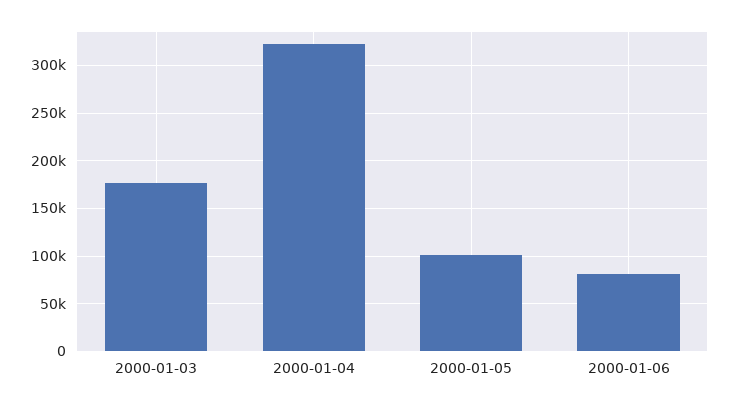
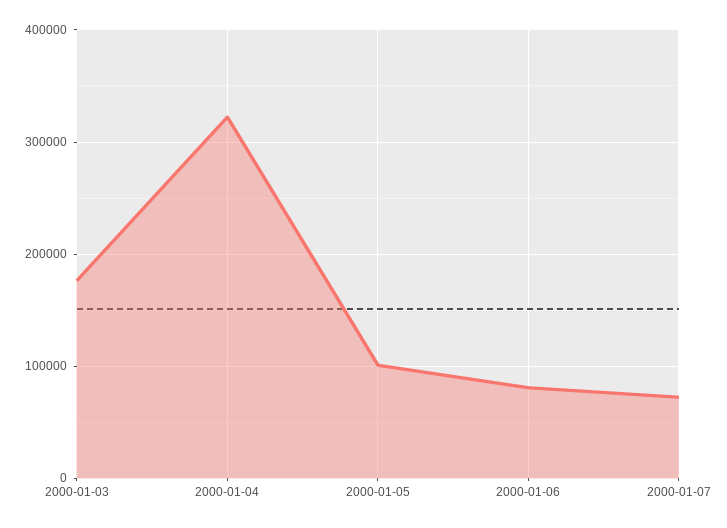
2000-01-07: none -> 70000

